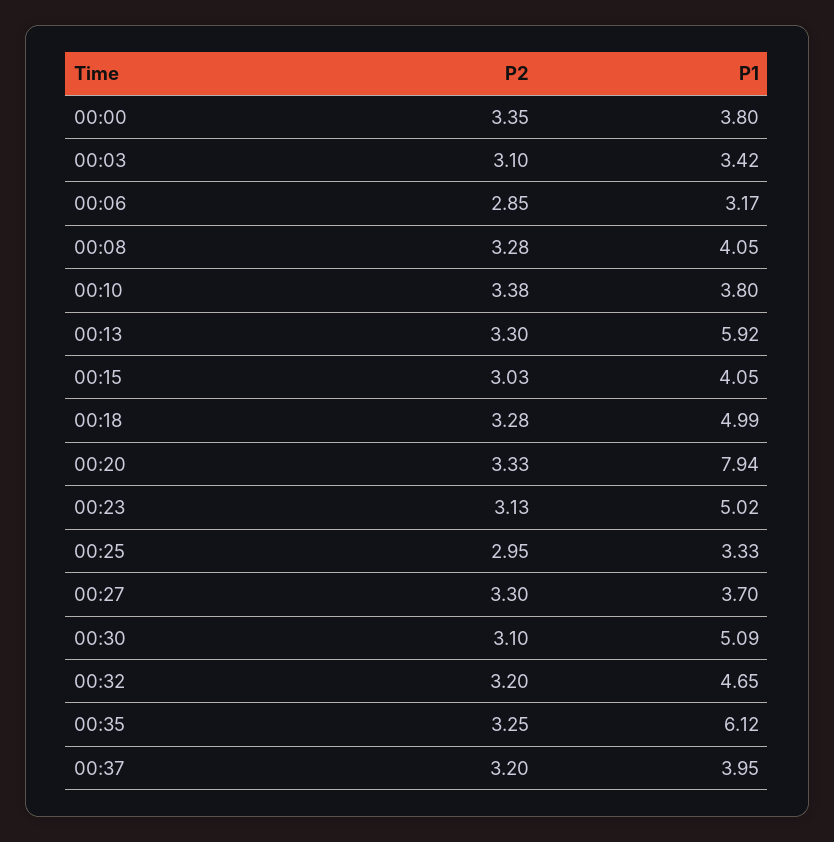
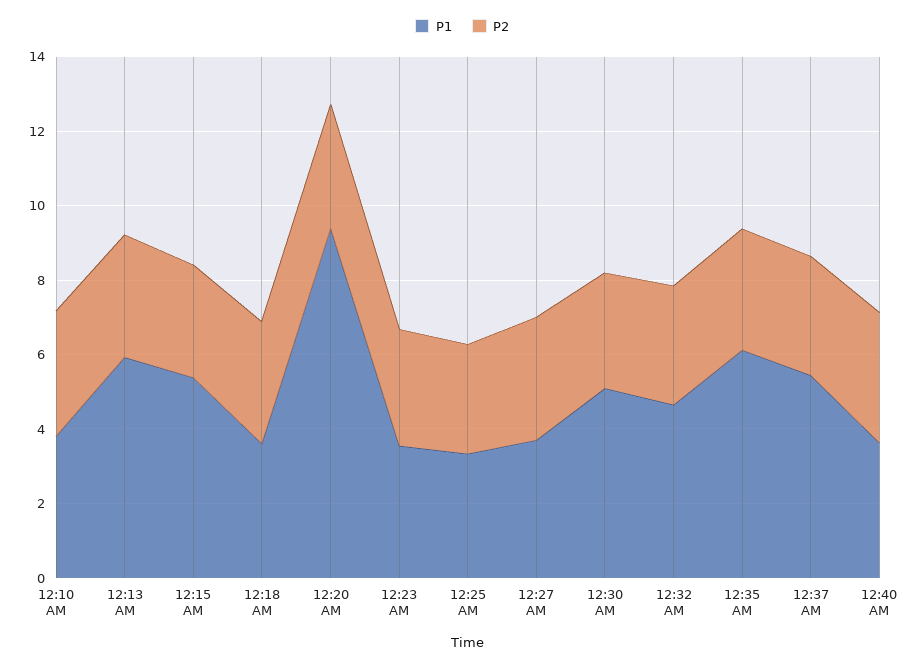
P2, 00:00: 3.35 -> none
P1, 00:00: 3.8 -> none
P2, 00:03: 3.1 -> none
P1, 00:03: 3.42 -> none
P2, 00:06: 2.85 -> none
P1, 00:06: 3.17 -> none
P2, 00:08: 3.28 -> none
P1, 00:08: 4.05 -> none
P1, 00:15: 4.05 -> 5.5
P1, 00:18: 4.99 -> 3.5
P1, 00:20: 7.94 -> 9.5
P1, 00:23: 5.02 -> 3.5
P1, 00:37: 3.95 -> 5.5
P1, 12:40 AM: none -> 3.5
P2, 12:40 AM: none -> 3.5

